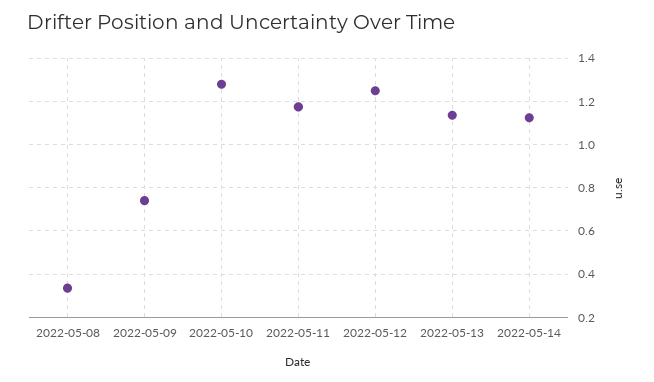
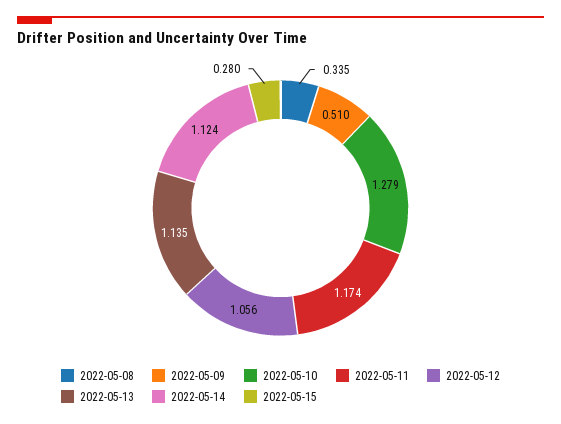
2022-05-09: 0.75 -> 0.51
2022-05-12: 1.25 -> 1.056
2022-05-15: none -> 0.28

